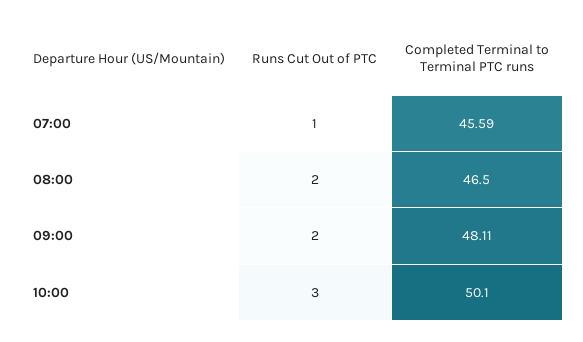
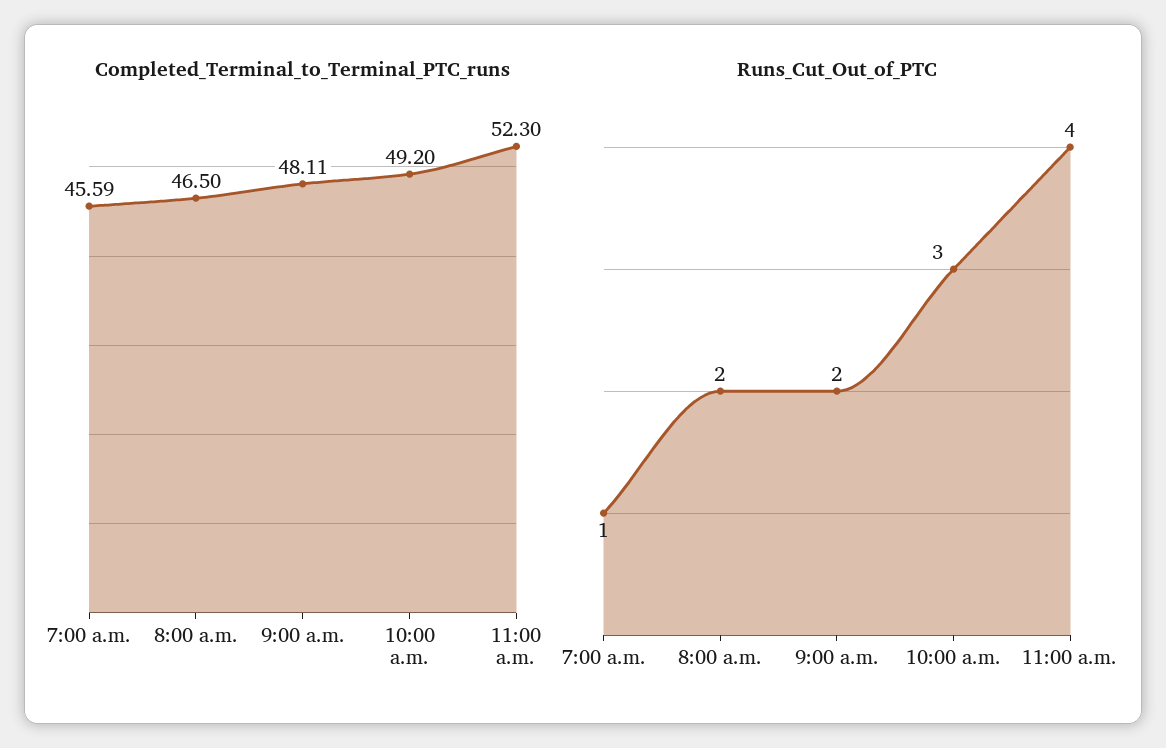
Completed Terminal to Terminal PTC runs, 10:00: 50.1 -> 49.2
Completed Terminal to Terminal PTC runs, 11:00 a.m.: none -> 52.3
Runs Cut Out of PTC, 11:00 a.m.: none -> 4

